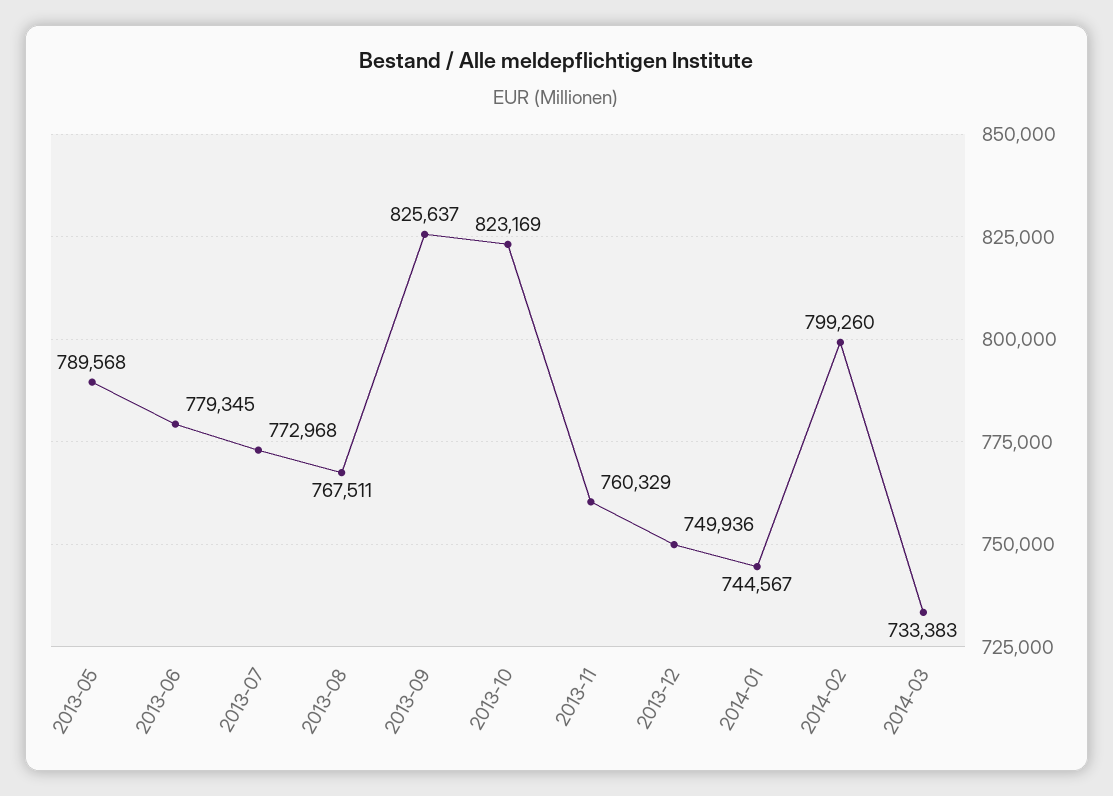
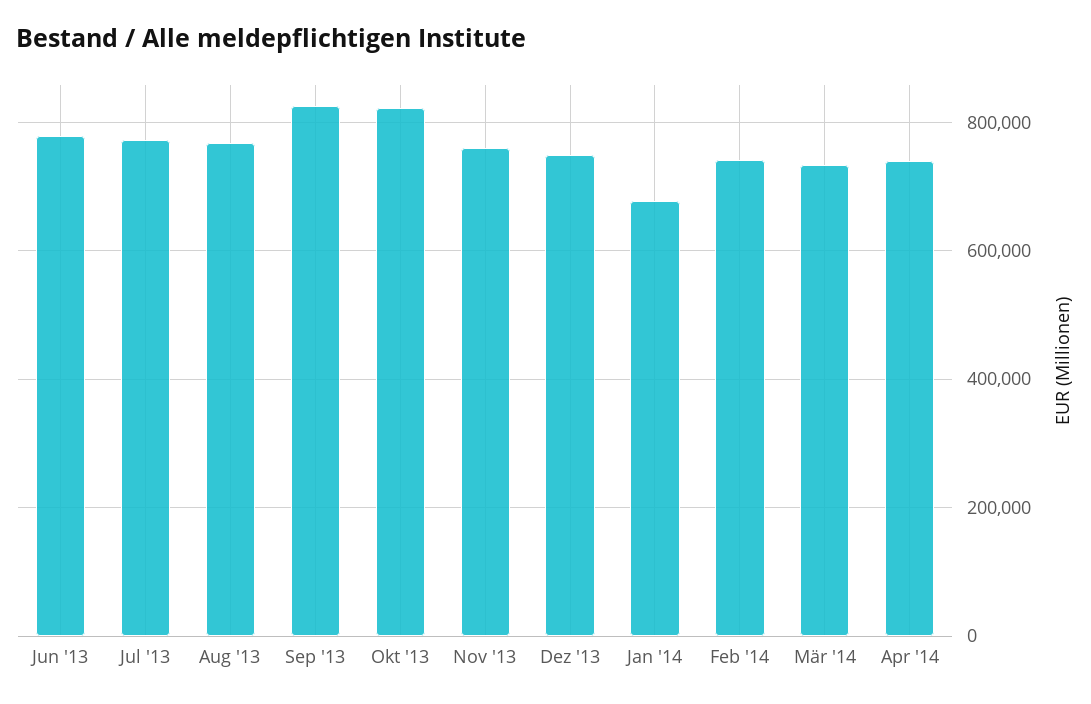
2013-05: 789568 -> none
2014-01: 744567 -> 680000
2014-02: 799260 -> 740000
Apr '14: none -> 740000

